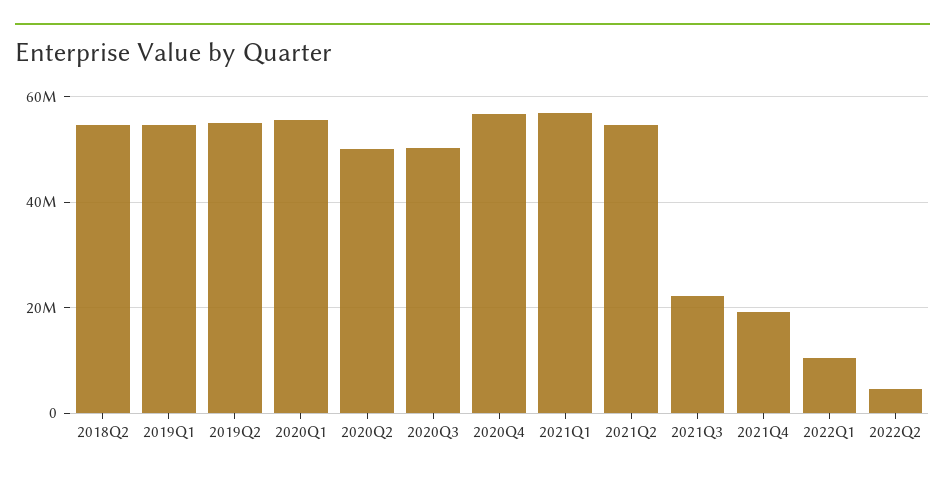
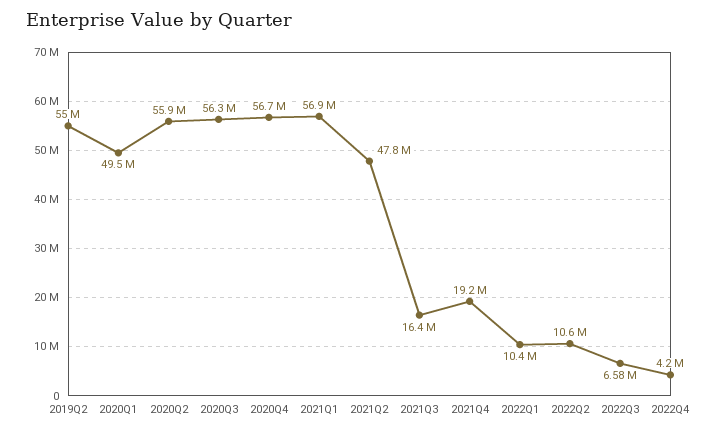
2018Q2: 54000000 -> none
2019Q1: 54000000 -> none
2020Q1: 56000000 -> 49500000
2020Q2: 50000000 -> 55900000
2020Q3: 50000000 -> 56300000
2021Q2: 54000000 -> 47800000
2021Q3: 22000000 -> 16400000
2022Q2: 4000000 -> 10600000
2022Q3: none -> 6580000
2022Q4: none -> 4200000

